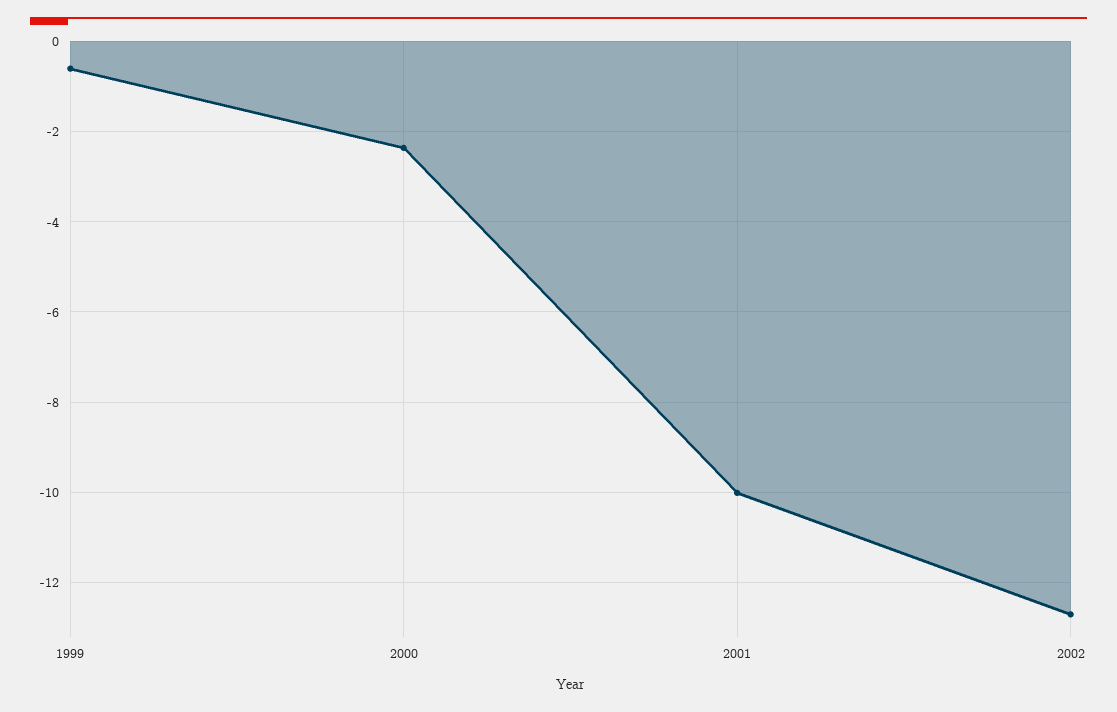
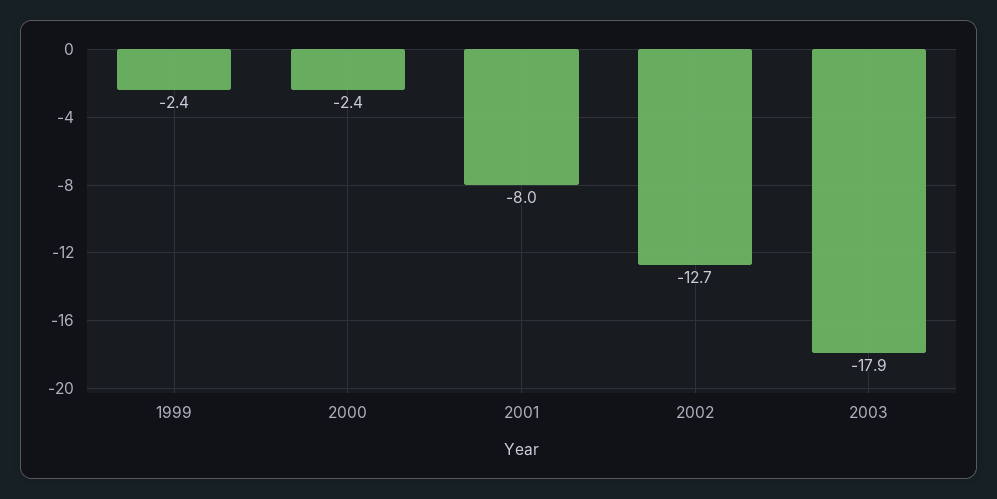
1999: -0.6 -> -2.4
2001: -10 -> -8
2003: none -> -17.9

